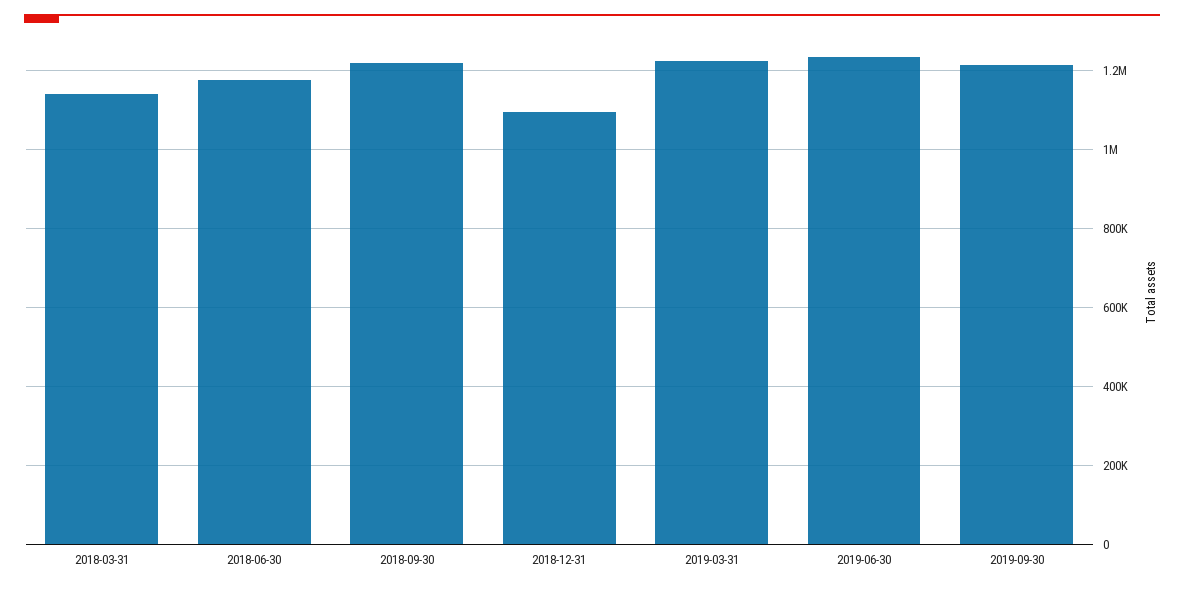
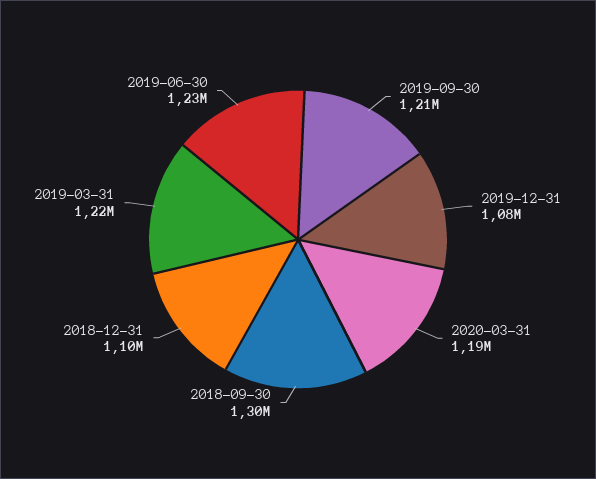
2018-03-31: 1140000 -> none
2018-06-30: 1180000 -> none
2018-09-30: 1220000 -> 1300000
2019-12-31: none -> 1080000
2020-03-31: none -> 1190000

